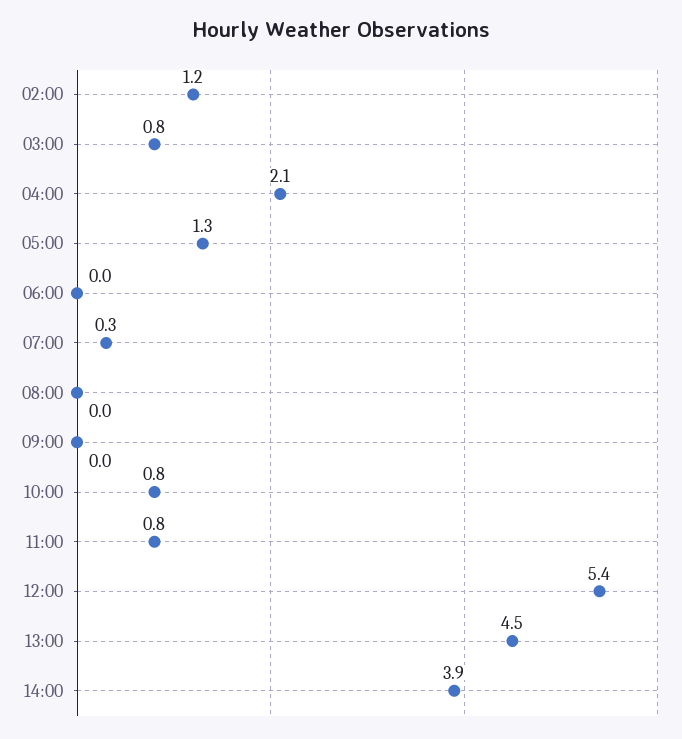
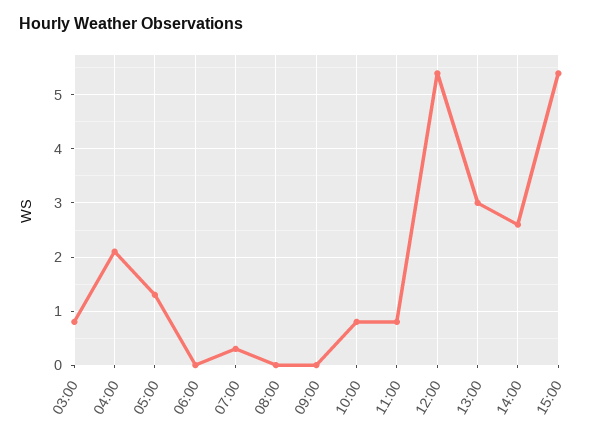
02:00: 1.2 -> none
13:00: 4.5 -> 3
14:00: 3.9 -> 2.5
15:00: none -> 5.5

